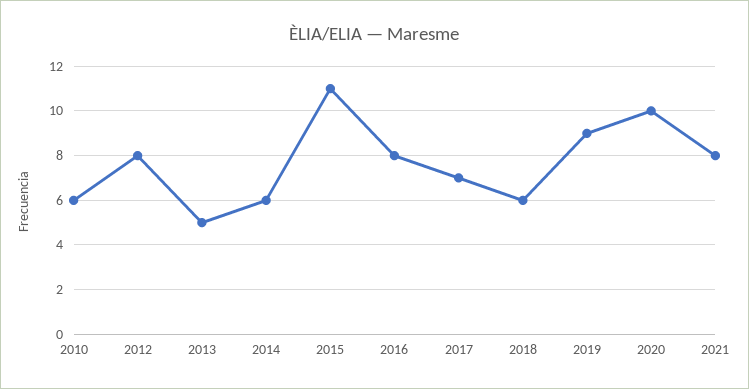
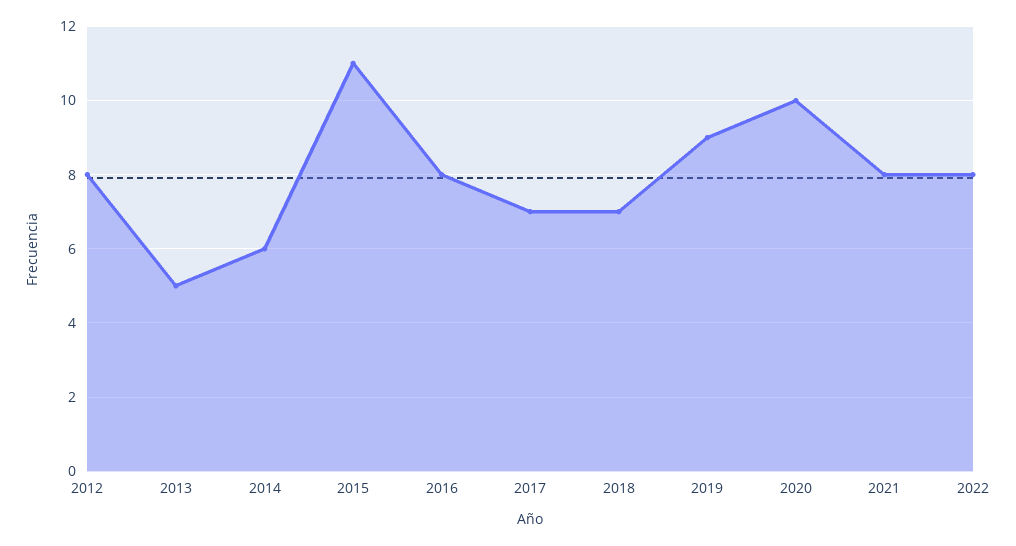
2010: 6 -> none
2018: 6 -> 7
2022: none -> 8

